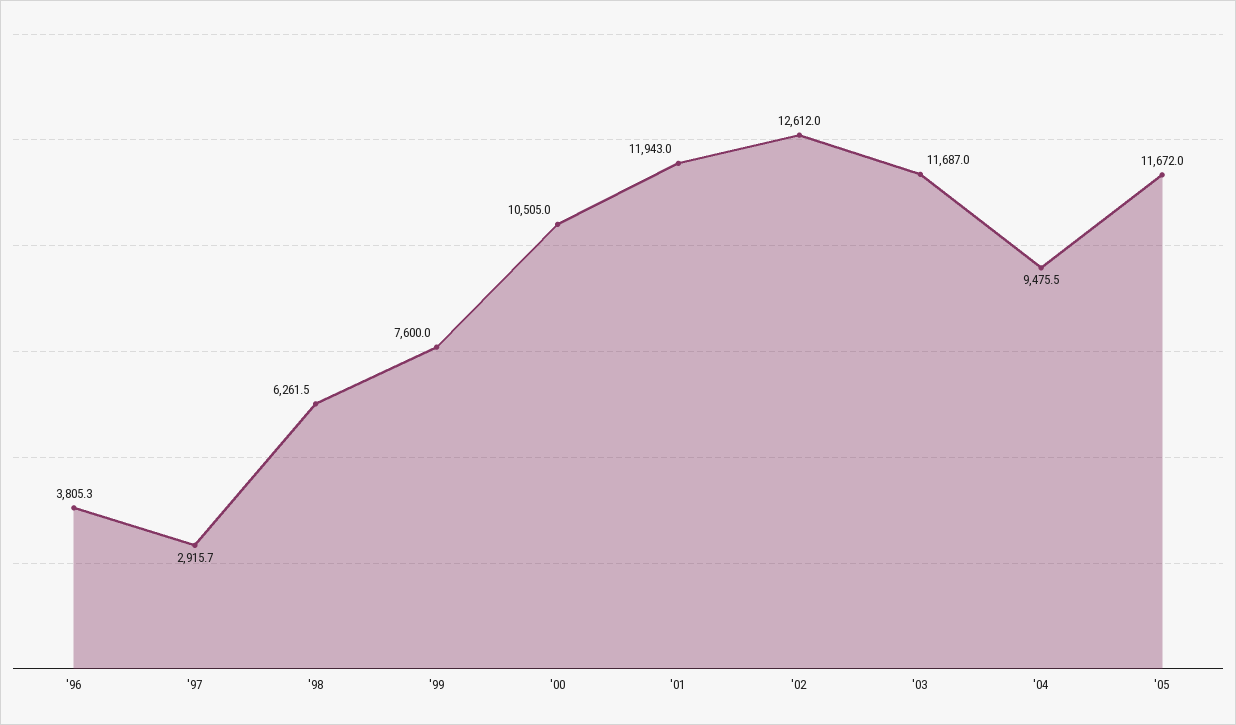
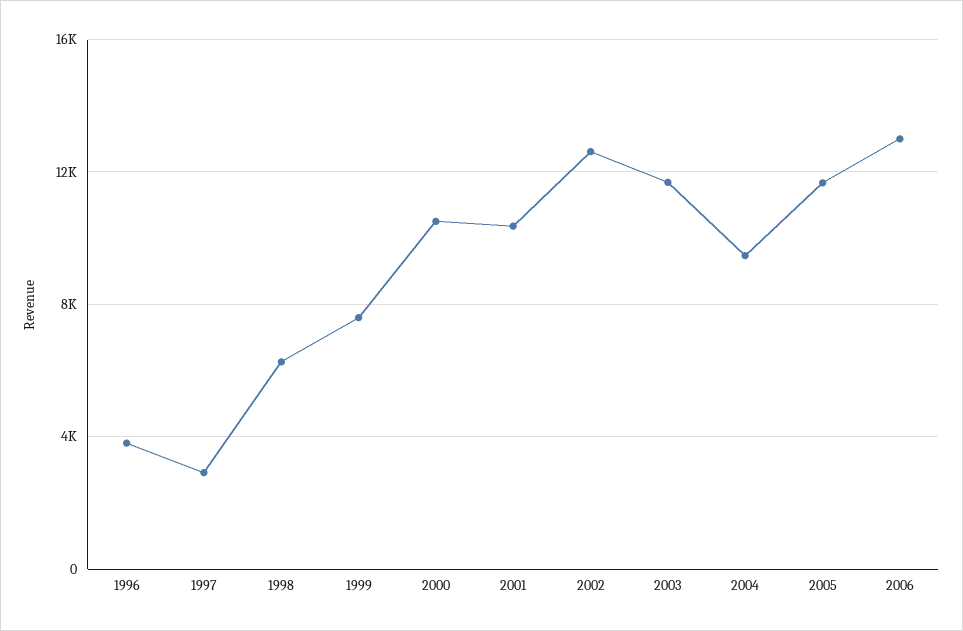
'01: 11943 -> 10500
2006: none -> 13000

